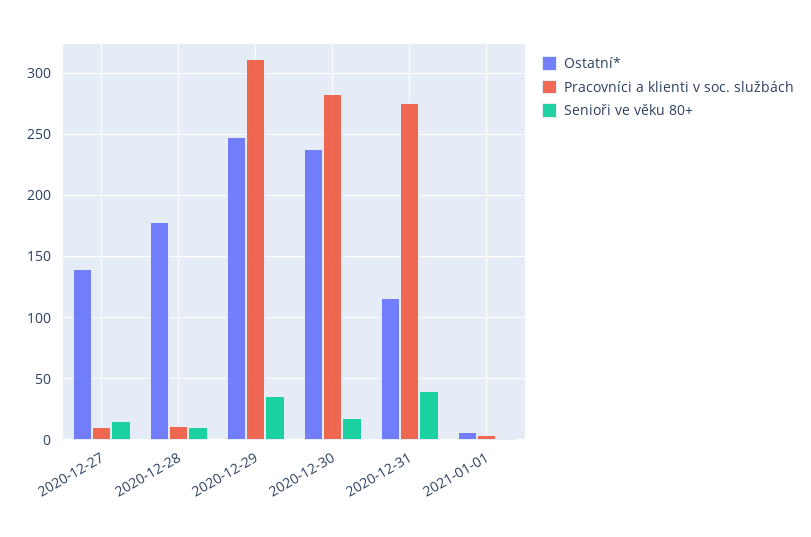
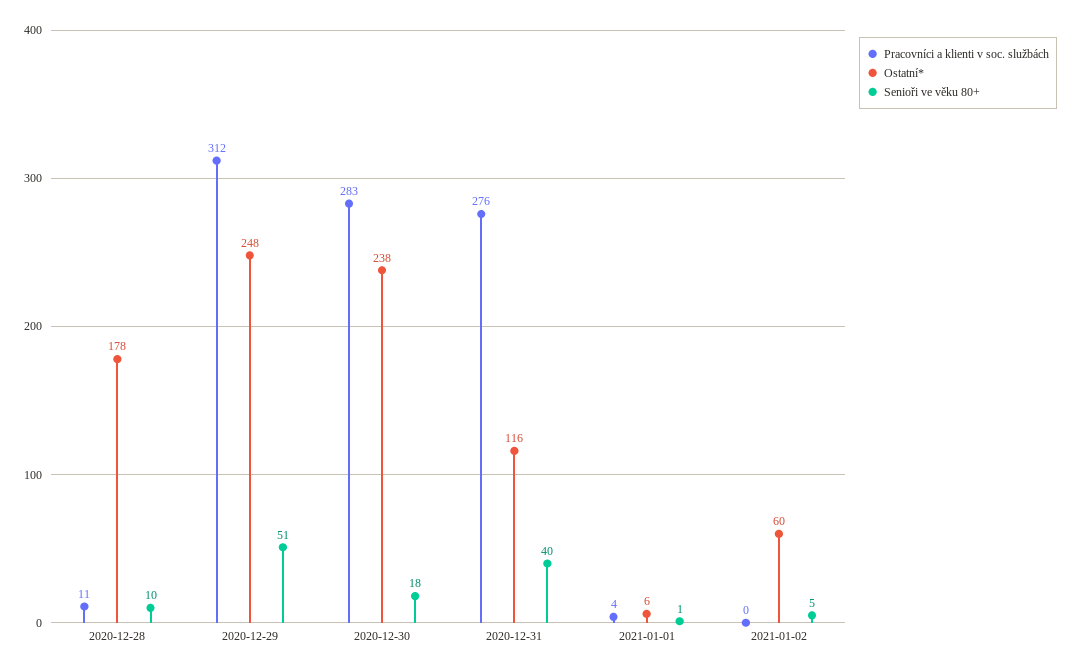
Ostatní*, 2020-12-27: 140 -> none
Pracovníci a klienti v soc. službách, 2020-12-27: 10 -> none
Senioři ve věku 80+, 2020-12-27: 15 -> none
Senioři ve věku 80+, 2020-12-29: 35 -> 51
Pracovníci a klienti v soc. službách, 2021-01-02: none -> 0
Ostatní*, 2021-01-02: none -> 60
Senioři ve věku 80+, 2021-01-02: none -> 5

